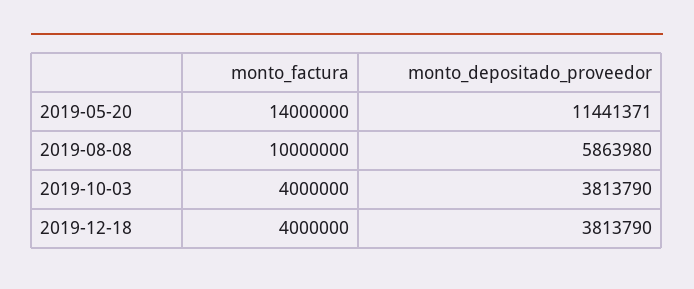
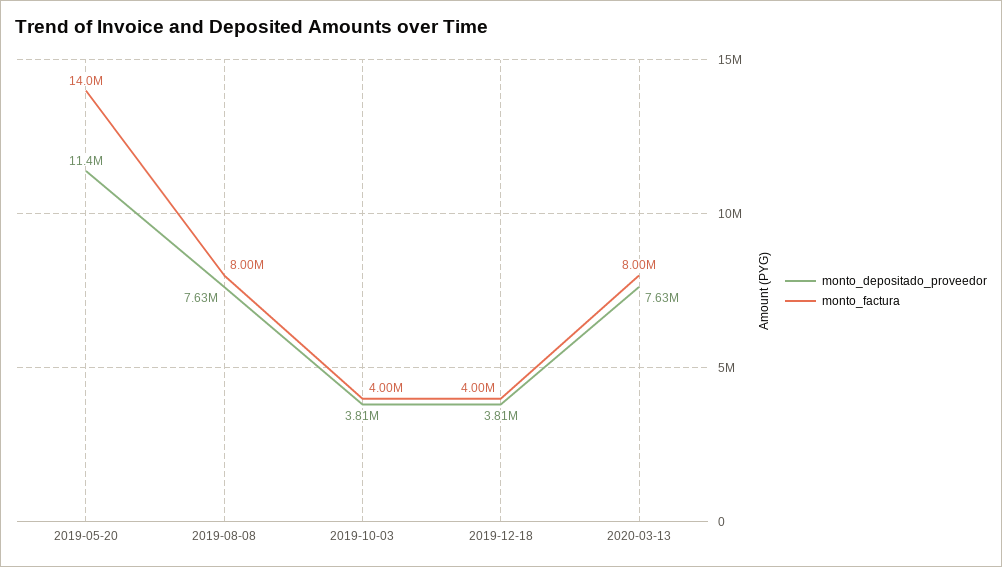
monto_factura, 2019-08-08: 10000000 -> 8000000
monto_depositado_proveedor, 2019-08-08: 5863980 -> 7630000
monto_depositado_proveedor, 2020-03-13: none -> 7630000
monto_factura, 2020-03-13: none -> 8000000

